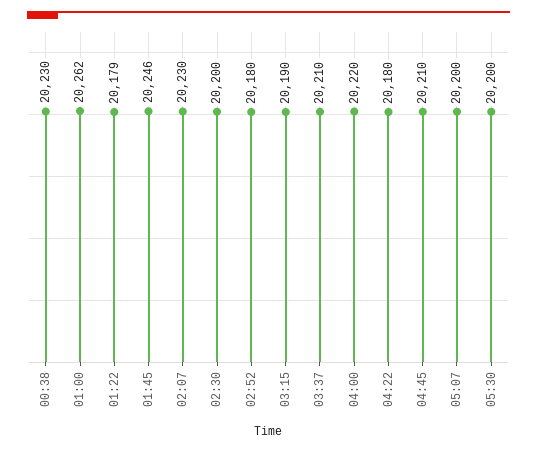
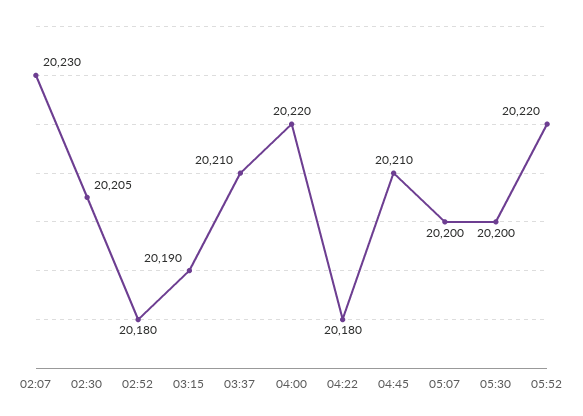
00:38: 20230 -> none
01:00: 20262 -> none
01:22: 20179 -> none
01:45: 20246 -> none
02:30: 20200 -> 20205
05:52: none -> 20220

